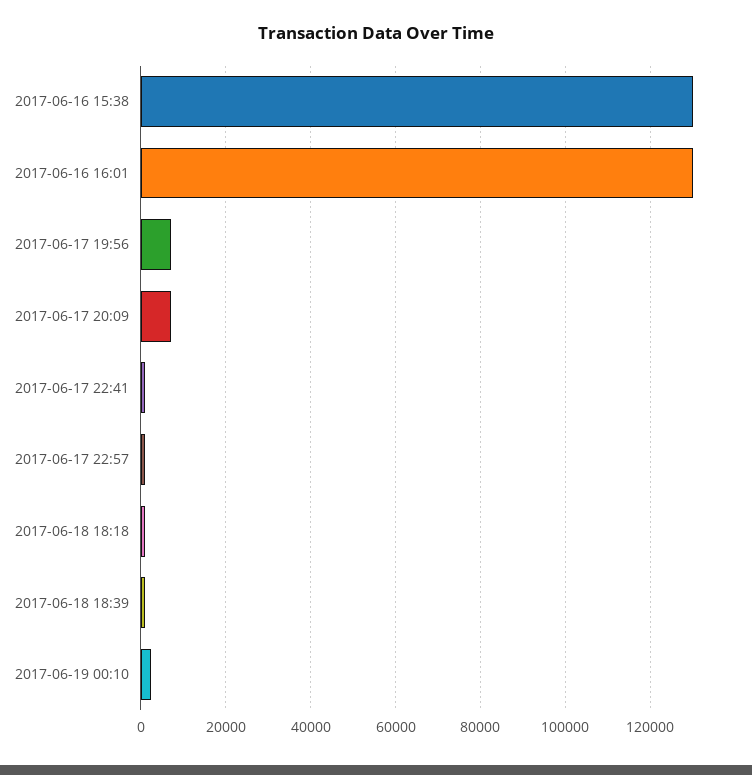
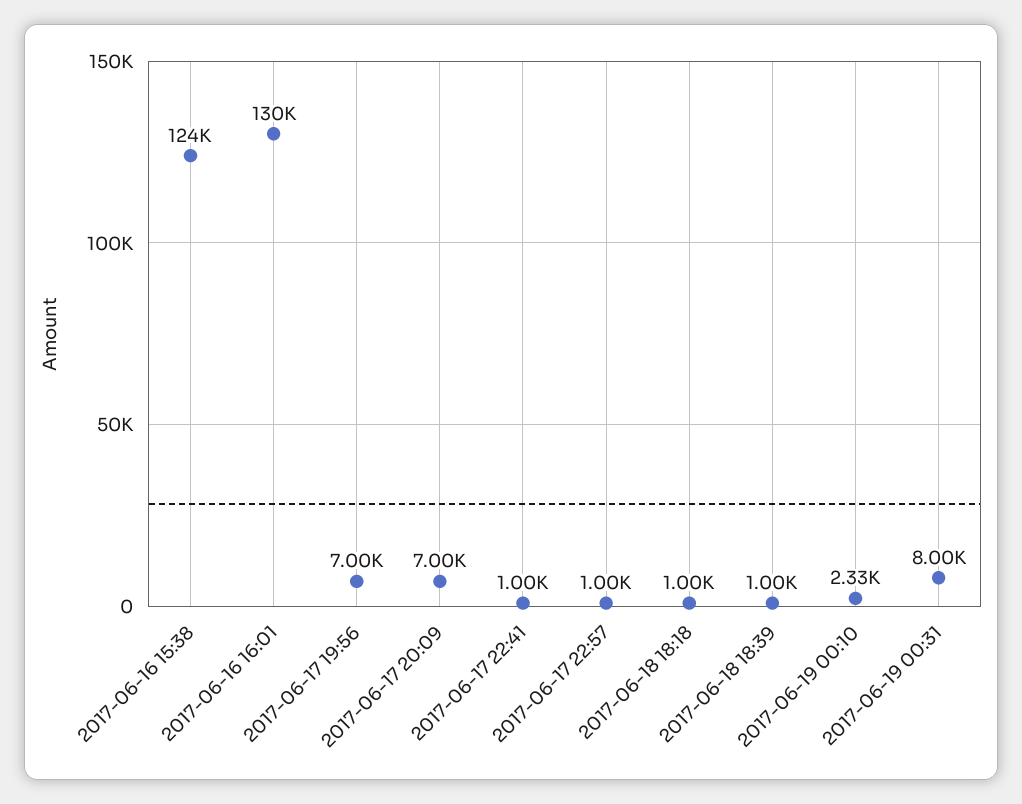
2017-06-16 15:38: 130000 -> 124000
2017-06-19 00:31: none -> 8000

